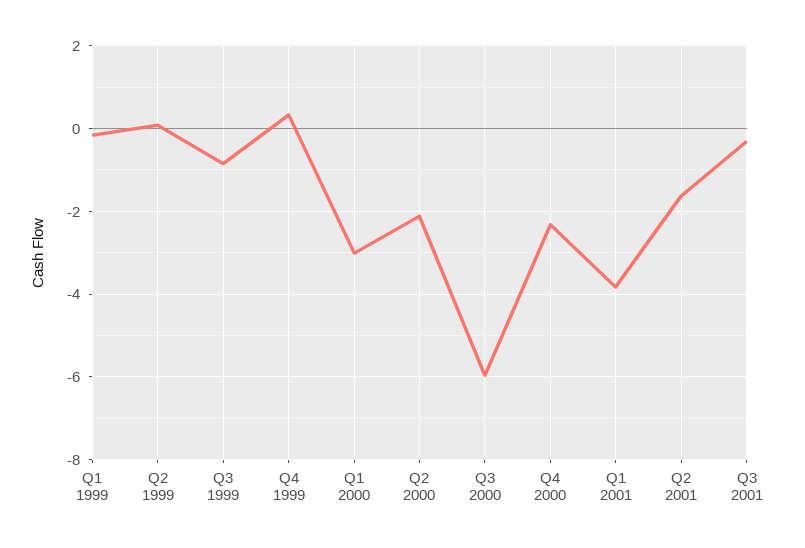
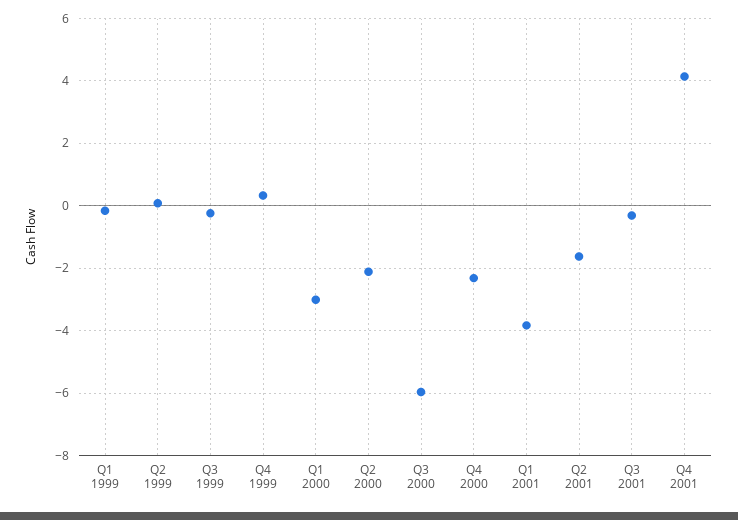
Q3 1999: -0.8 -> -0.2
Q4 2001: none -> 4.2

